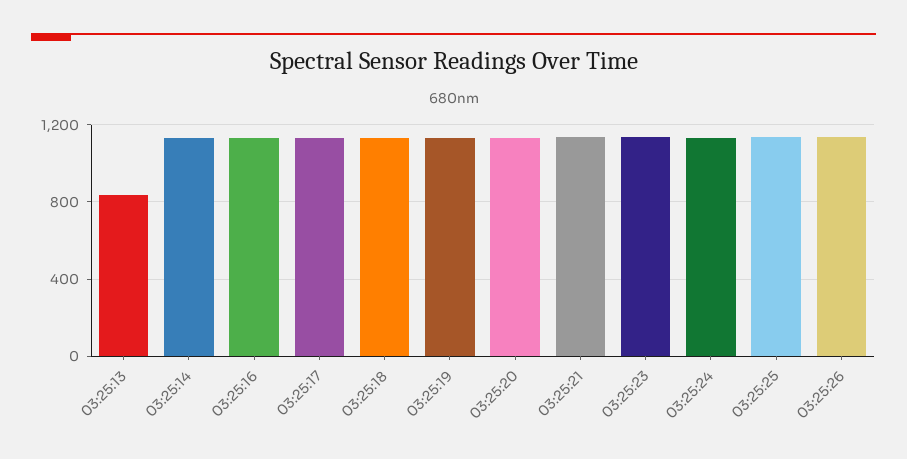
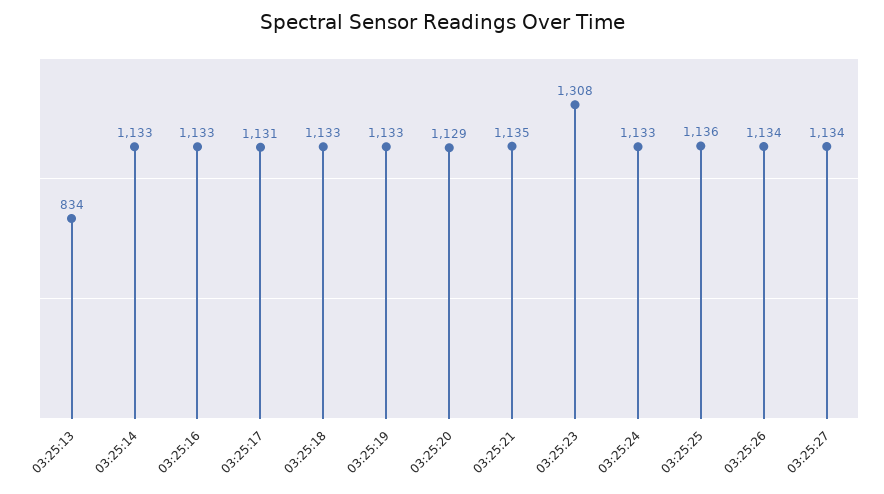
03:25:23: 1150 -> 1308
03:25:27: none -> 1134

